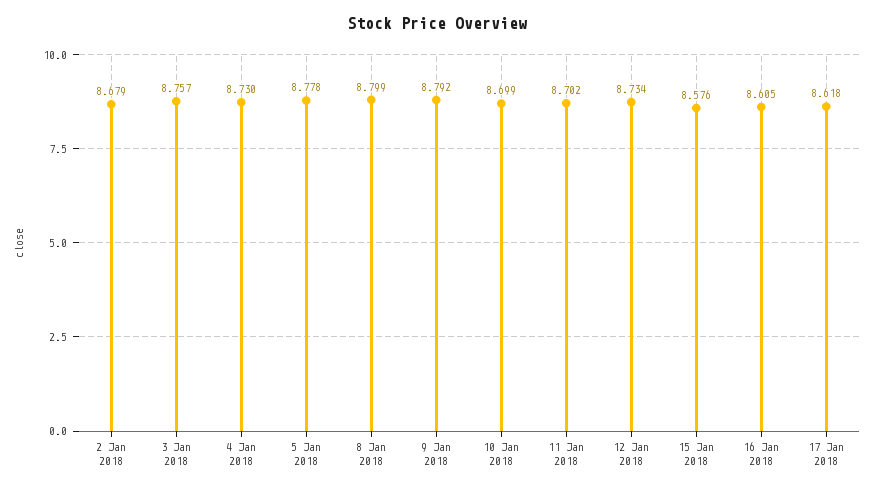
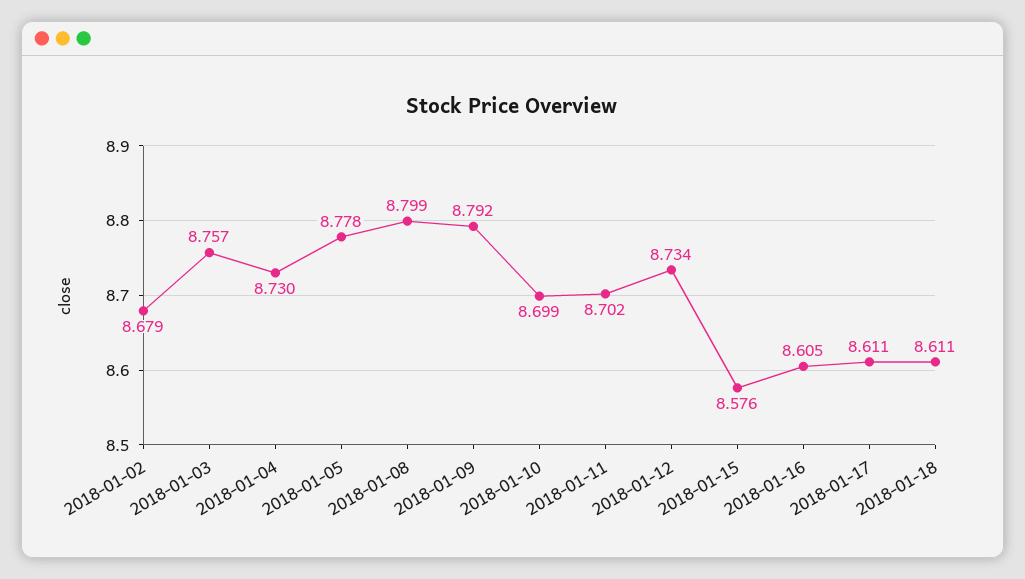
17 Jan 2018: 8.618 -> 8.611
2018-01-18: none -> 8.611

